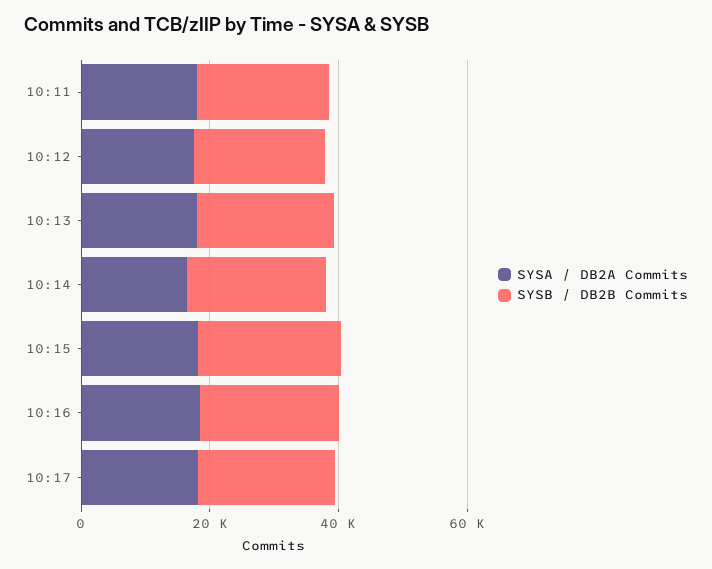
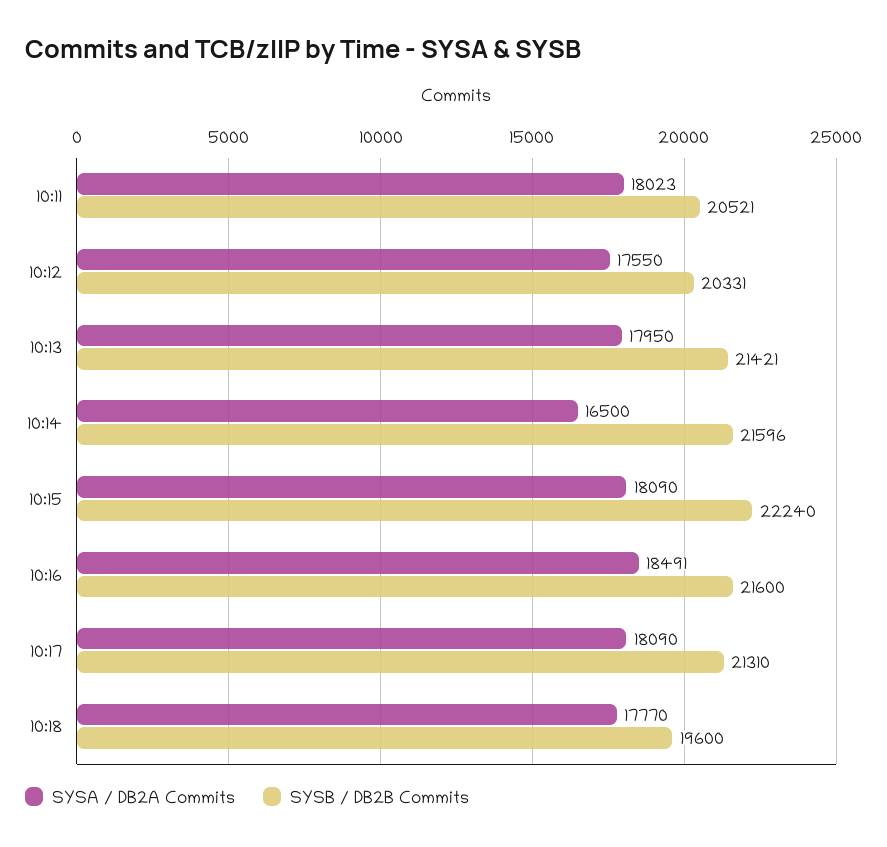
SYSA / DB2A Commits, 10:18: none -> 17770
SYSB / DB2B Commits, 10:18: none -> 19600

